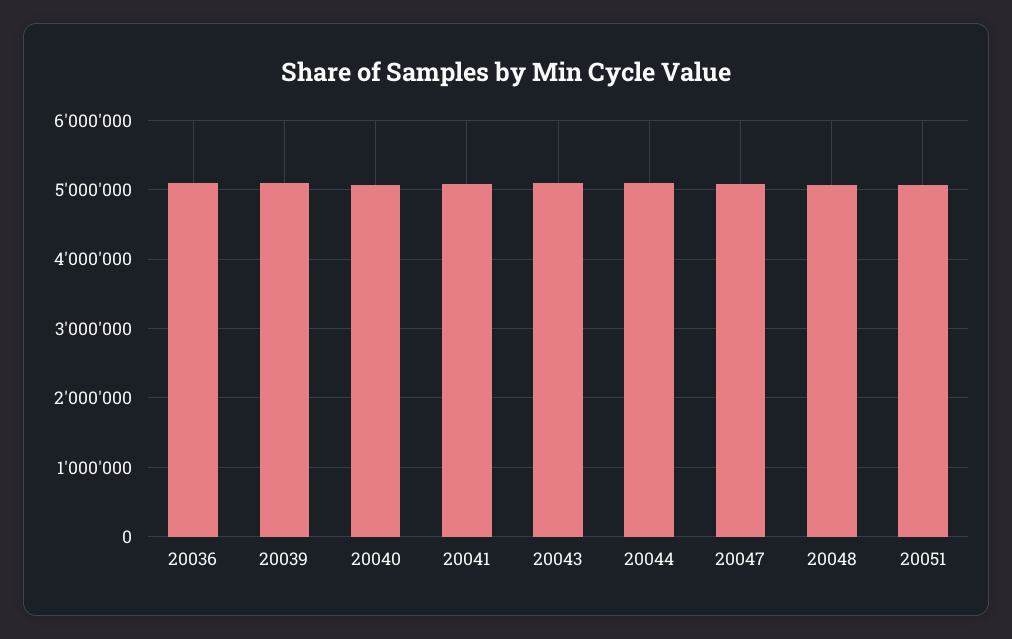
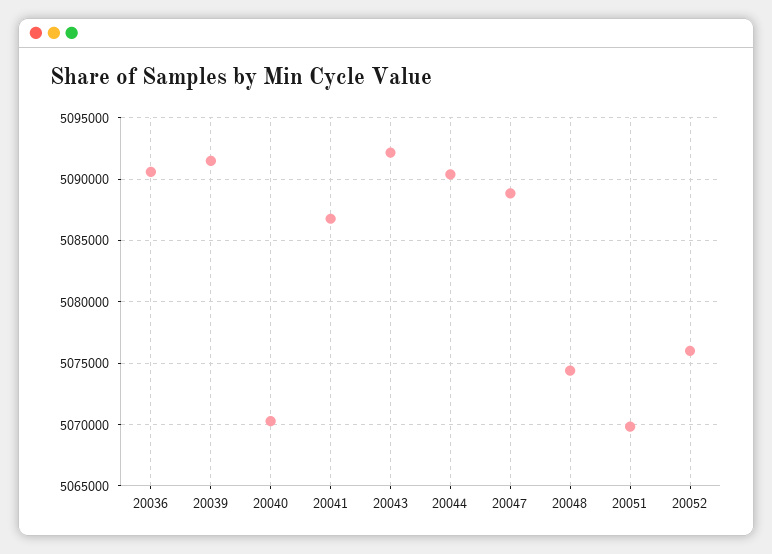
20052: none -> 5076000

